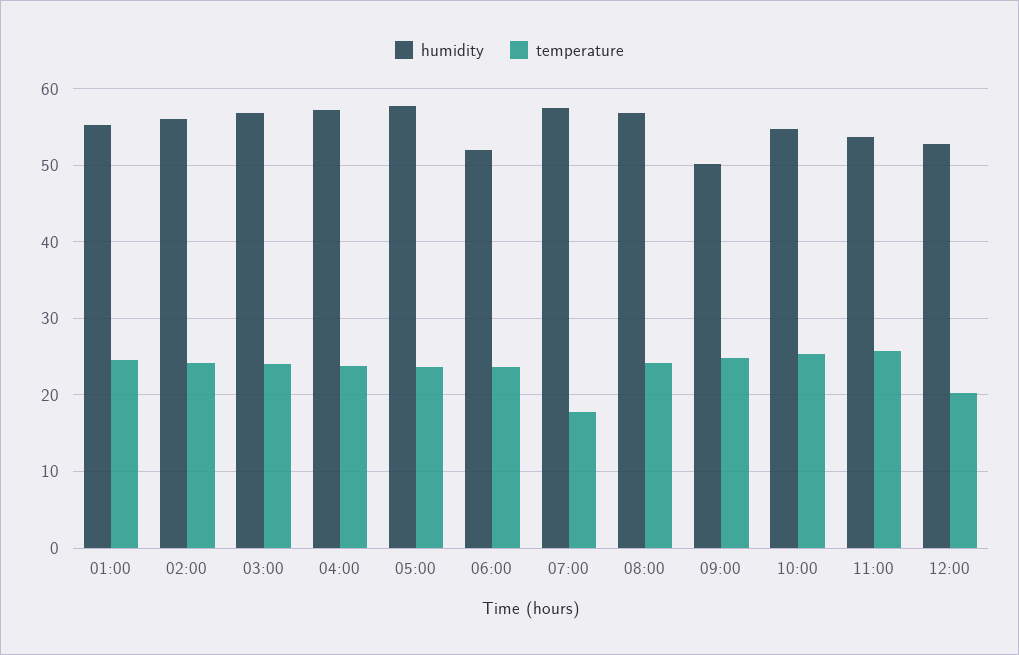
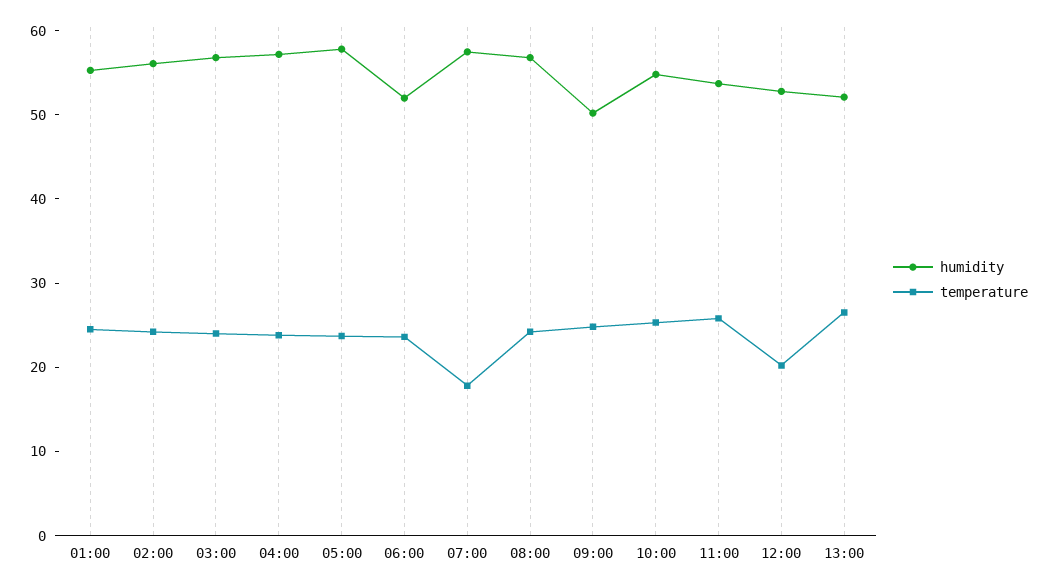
humidity, 13:00: none -> 52
temperature, 13:00: none -> 26

